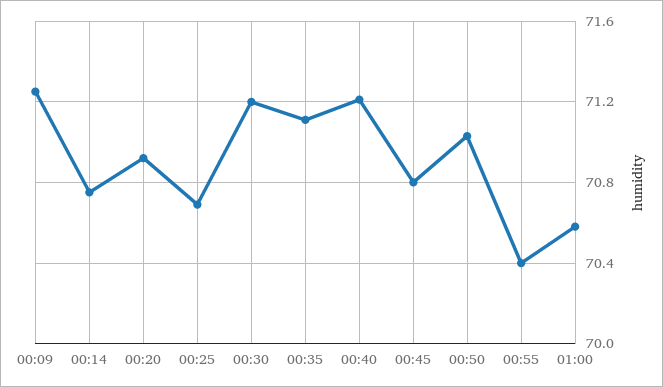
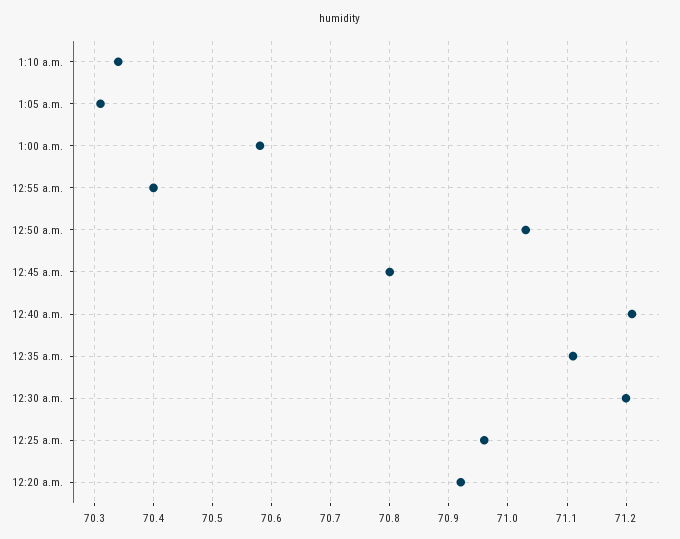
00:09: 71.25 -> none
00:14: 70.75 -> none
00:25: 70.7 -> 70.95
1:10 a.m.: none -> 70.35
1:05 a.m.: none -> 70.3

